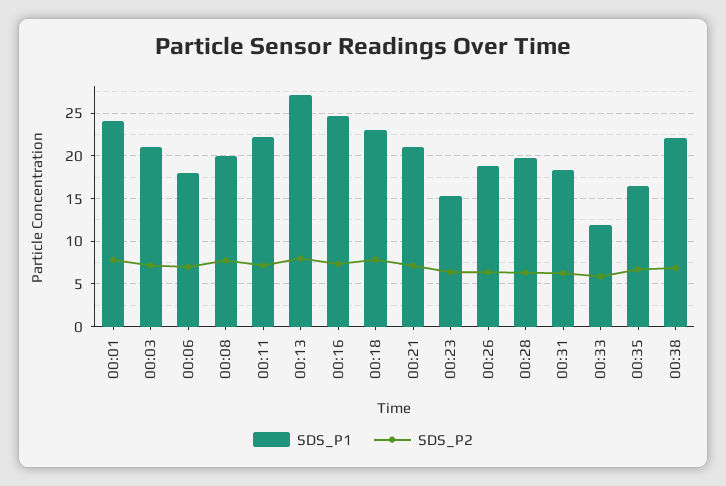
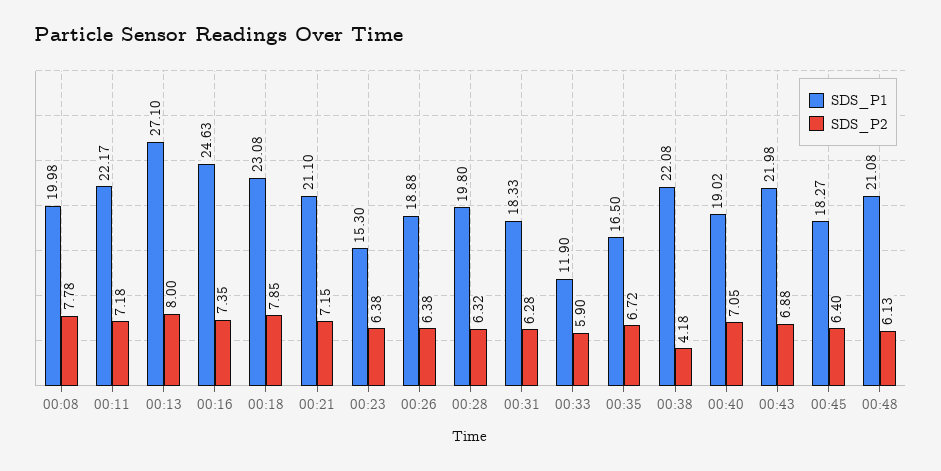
SDS_P1, 00:01: 24 -> none
SDS_P2, 00:01: 8 -> none
SDS_P1, 00:03: 21 -> none
SDS_P2, 00:03: 7 -> none
SDS_P1, 00:06: 18 -> none
SDS_P2, 00:06: 7 -> none
SDS_P2, 00:38: 7 -> 4.18
SDS_P1, 00:40: none -> 19.02
SDS_P2, 00:40: none -> 7.05
SDS_P1, 00:43: none -> 21.98
SDS_P2, 00:43: none -> 6.88
SDS_P1, 00:45: none -> 18.27
SDS_P2, 00:45: none -> 6.4
SDS_P1, 00:48: none -> 21.08
SDS_P2, 00:48: none -> 6.13

